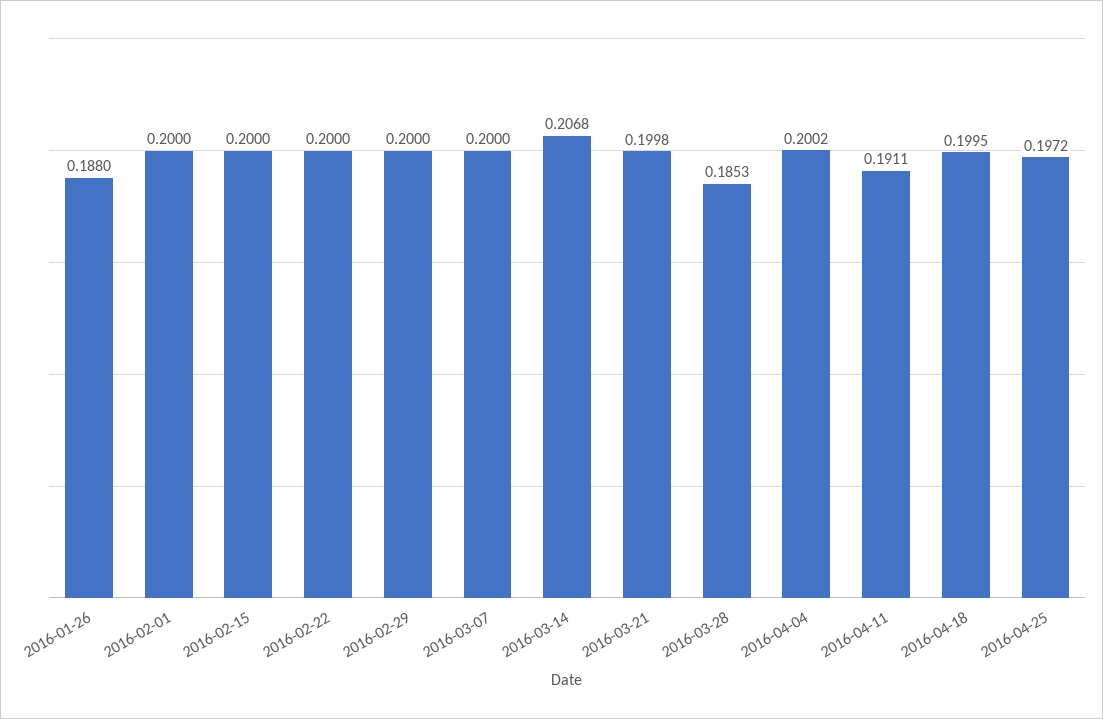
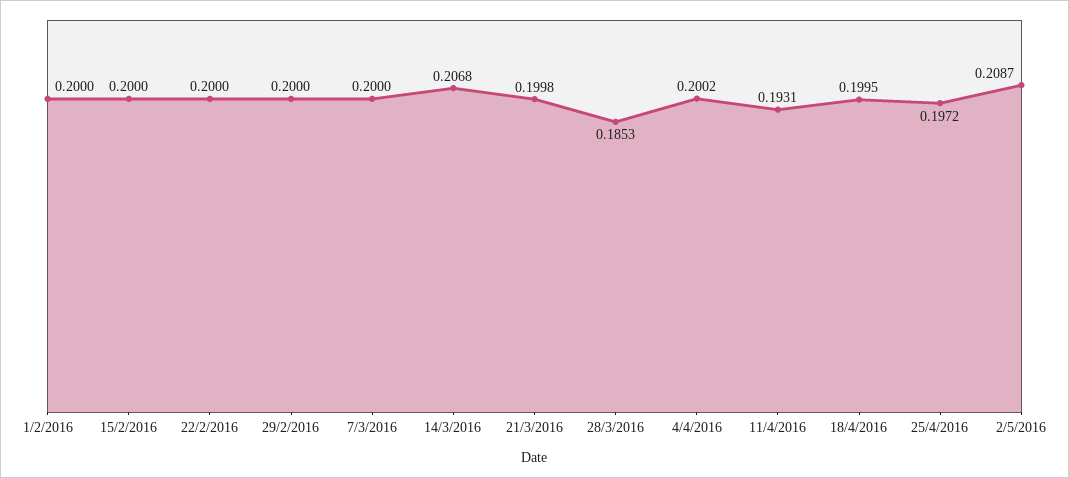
2016-01-26: 0.188 -> none
2016-04-11: 0.1911 -> 0.1931
2/5/2016: none -> 0.2087

